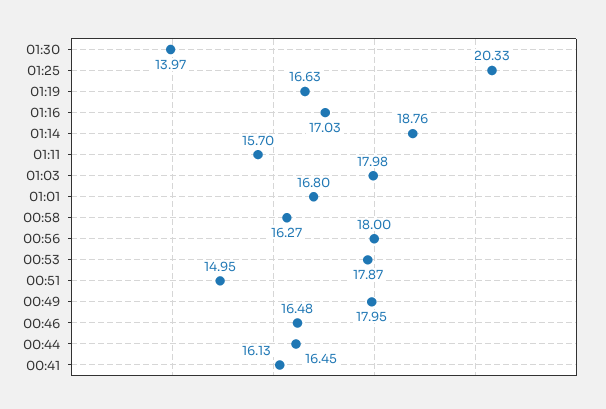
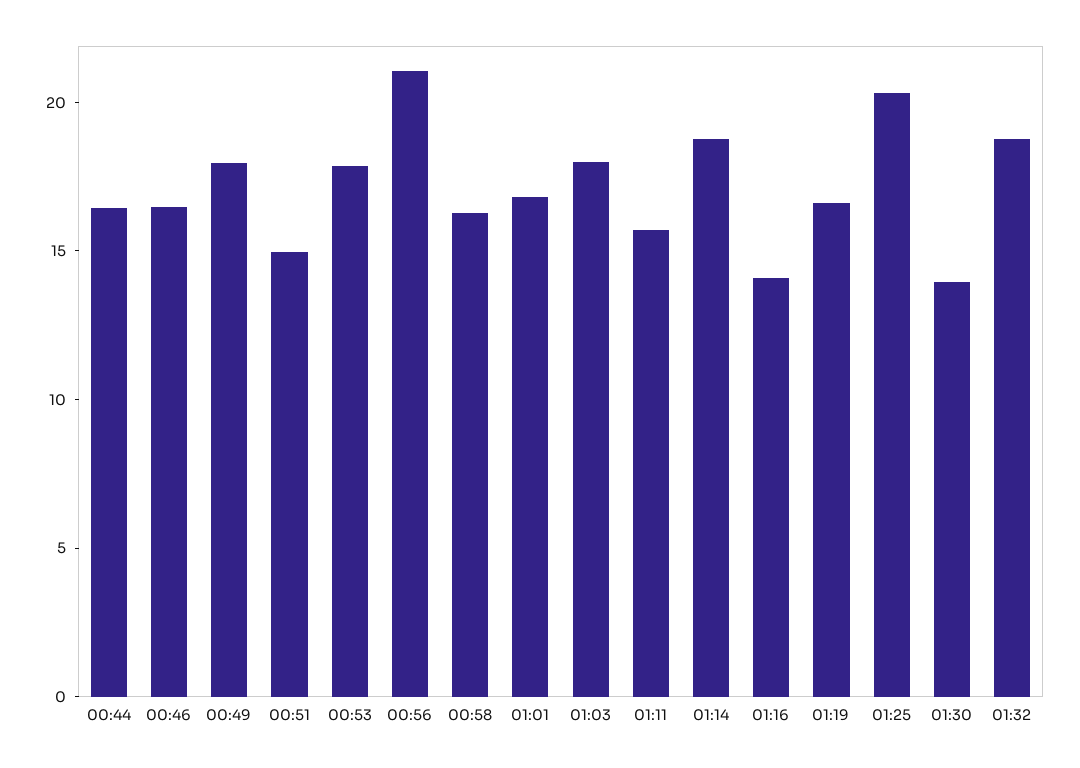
01:16: 17.03 -> 14
00:56: 18 -> 21
00:41: 16.13 -> none
01:32: none -> 19

